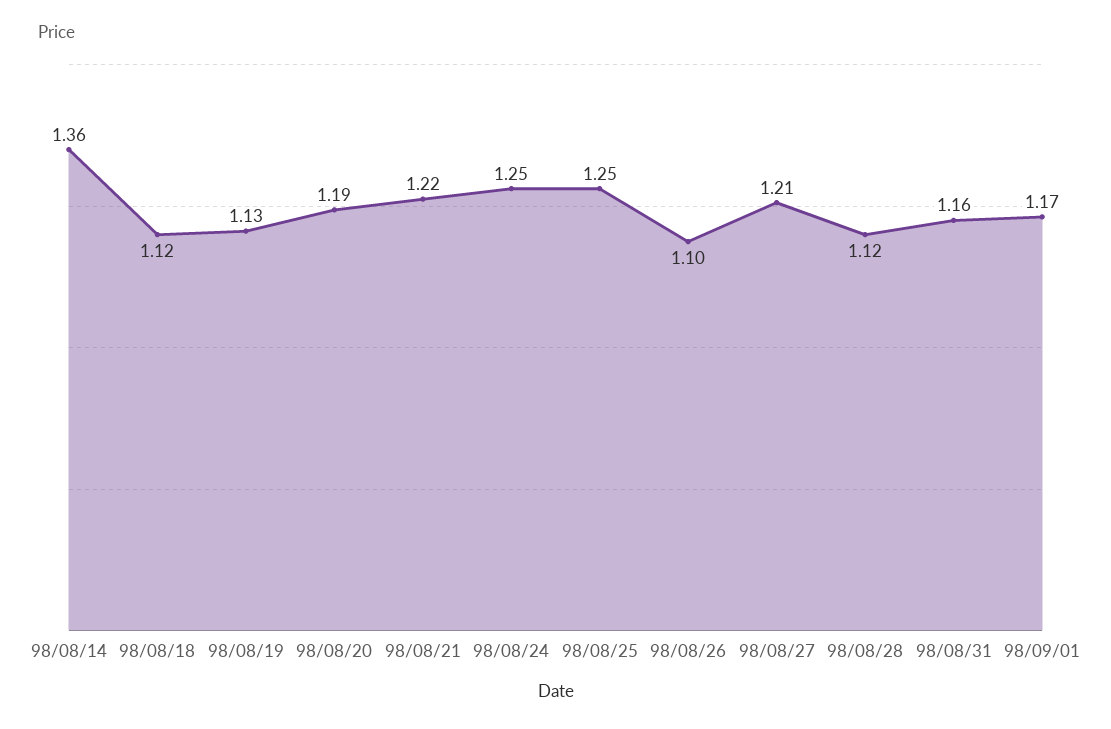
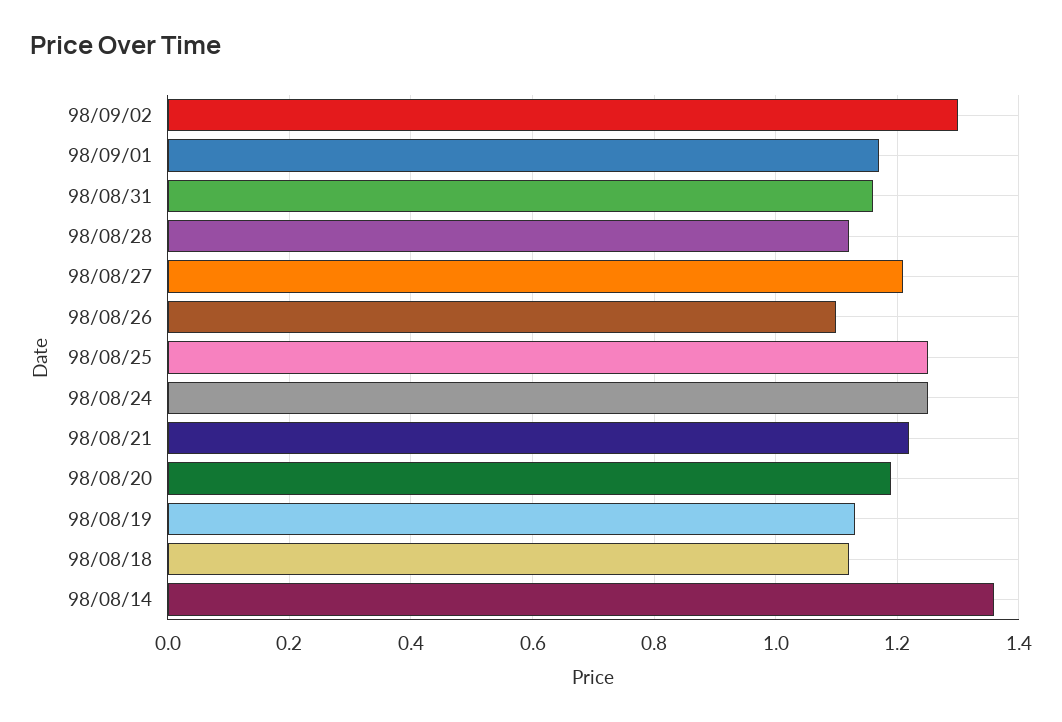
98/09/02: none -> 1.3

